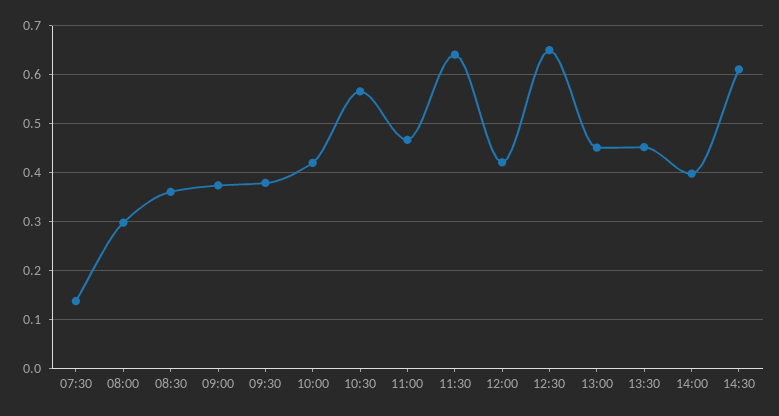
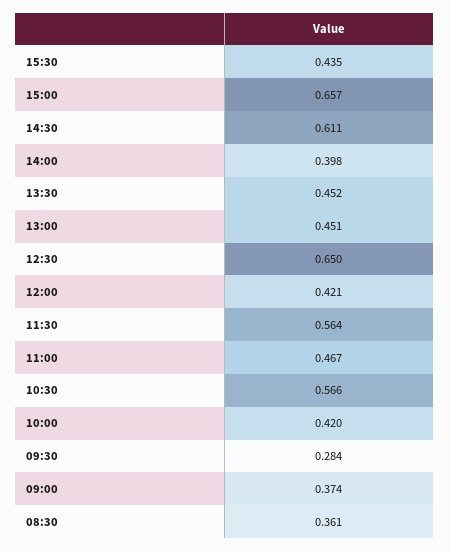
07:30: 0.14 -> none
08:00: 0.3 -> none
09:30: 0.38 -> 0.284
11:30: 0.64 -> 0.564
15:30: none -> 0.435
15:00: none -> 0.657

